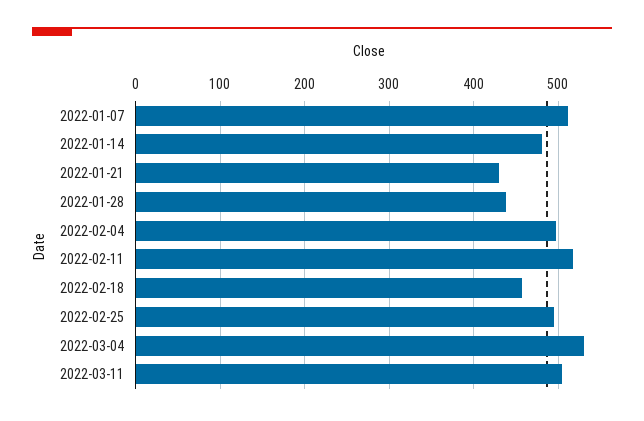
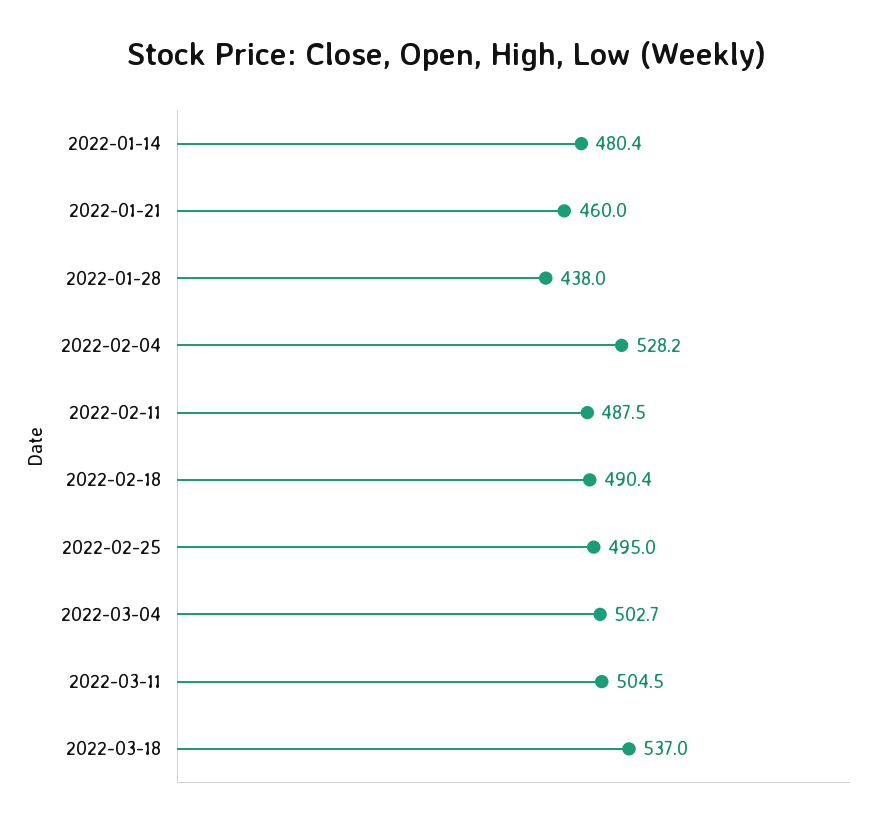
2022-01-07: 510 -> none
2022-01-21: 430 -> 460
2022-02-04: 500 -> 528.2
2022-02-11: 520 -> 487.5
2022-02-18: 460 -> 490.4
2022-03-04: 530 -> 502.7
2022-03-18: none -> 537

